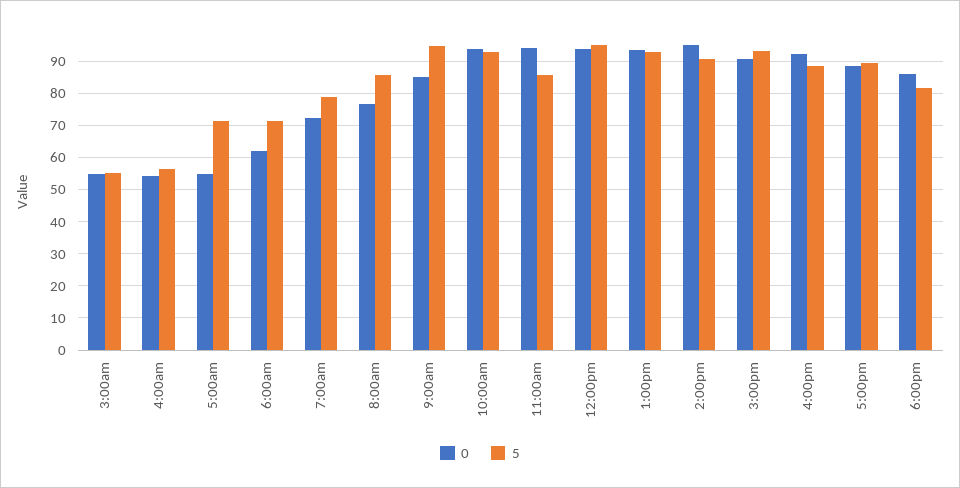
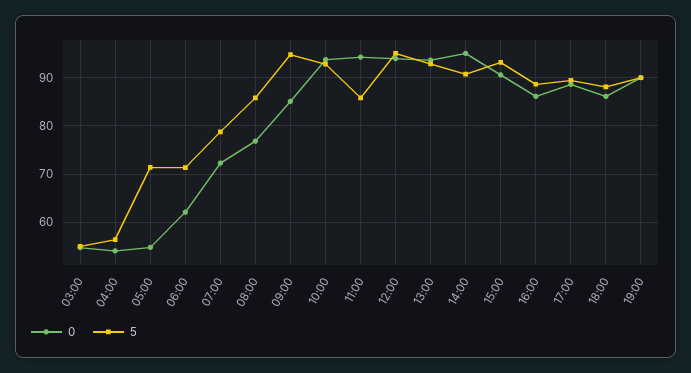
0, 4:00pm: 92 -> 86
5, 6:00pm: 82 -> 88
0, 19:00: none -> 90
5, 19:00: none -> 90

